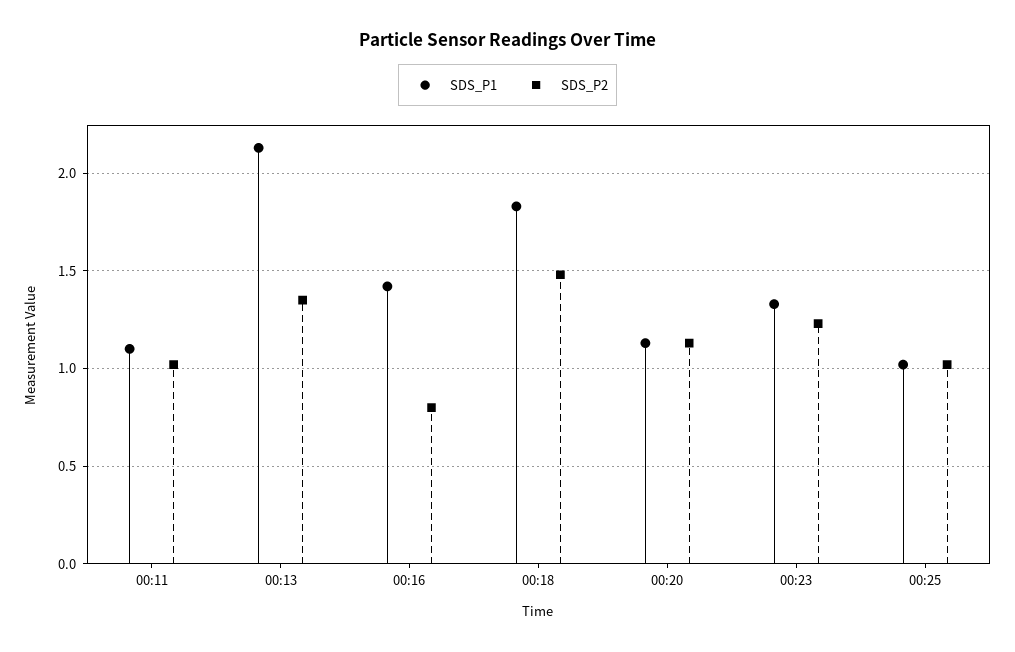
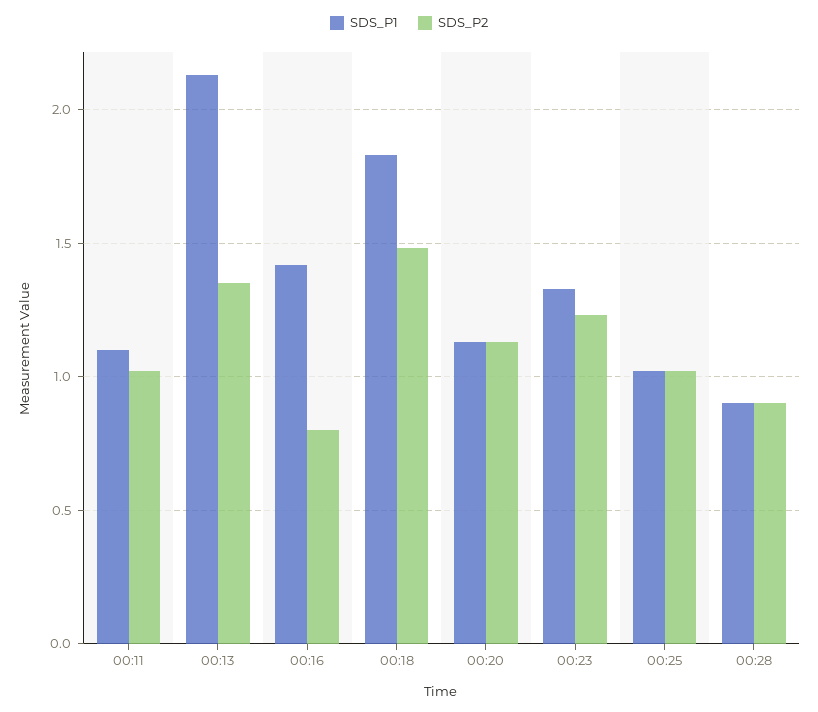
SDS_P1, 00:28: none -> 0.9
SDS_P2, 00:28: none -> 0.9

